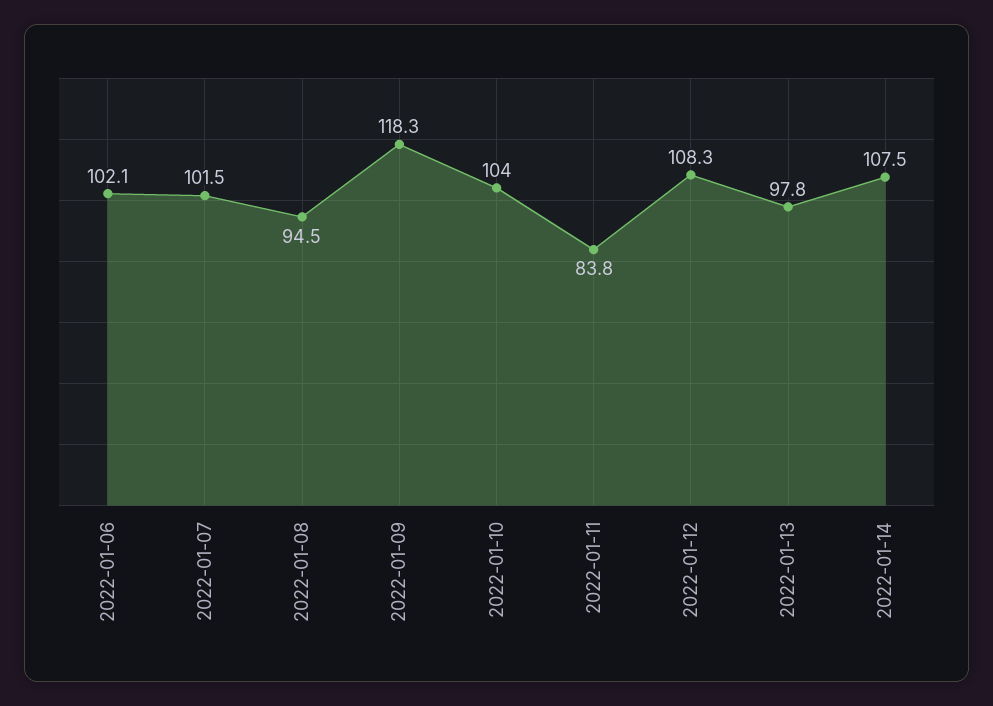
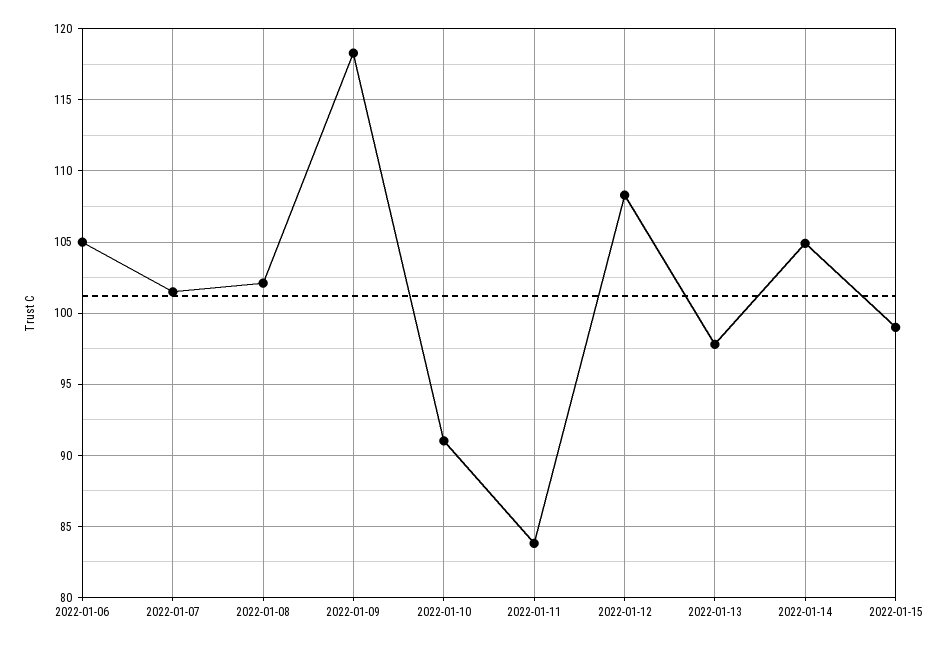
2022-01-06: 102.1 -> 105
2022-01-08: 94.5 -> 102
2022-01-10: 104 -> 91
2022-01-14: 107.5 -> 105
2022-01-15: none -> 99

